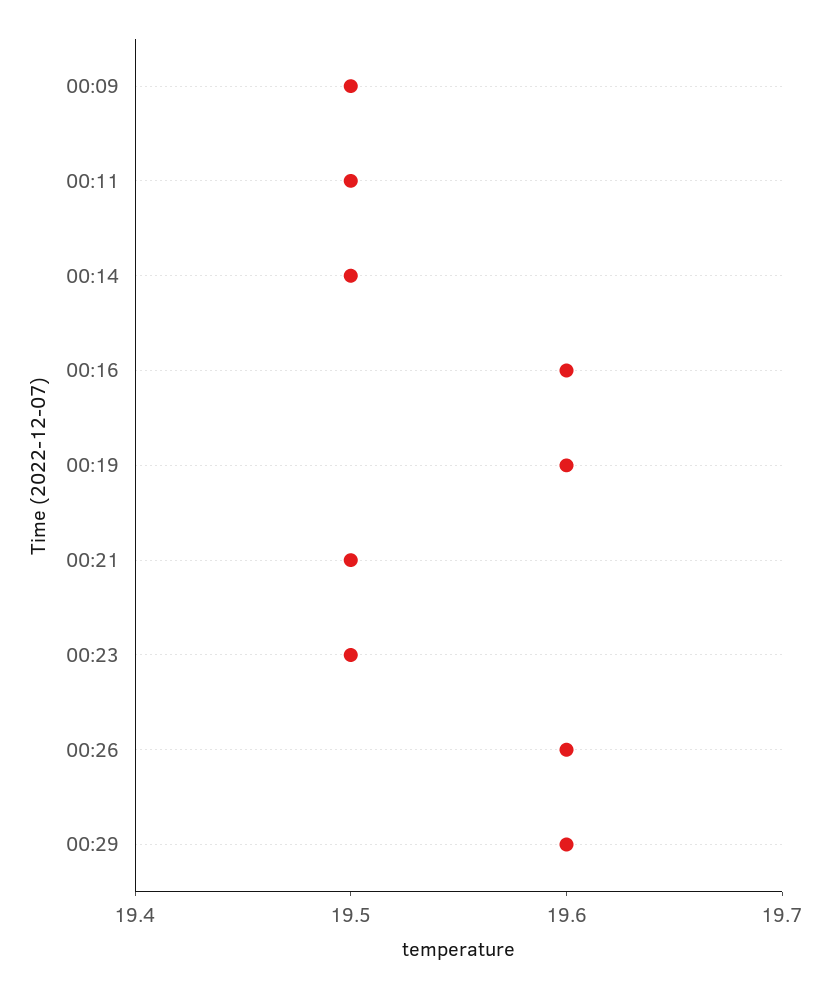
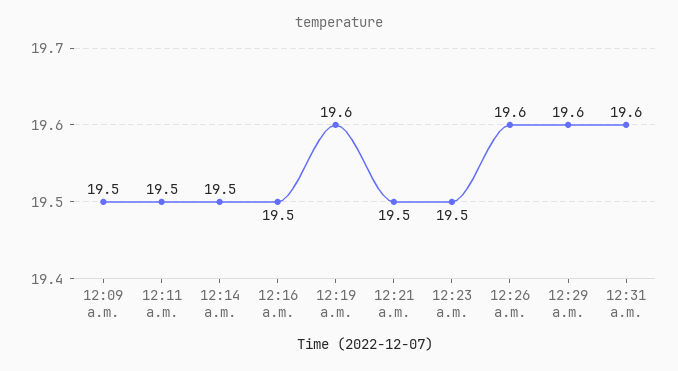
00:16: 19.6 -> 19.5
12:31 a.m.: none -> 19.6

